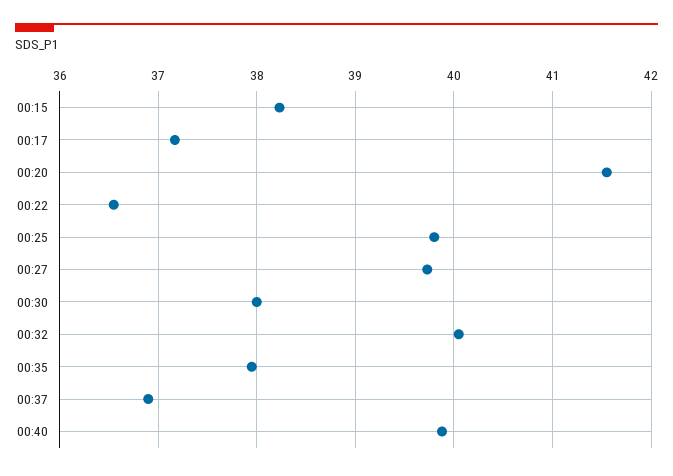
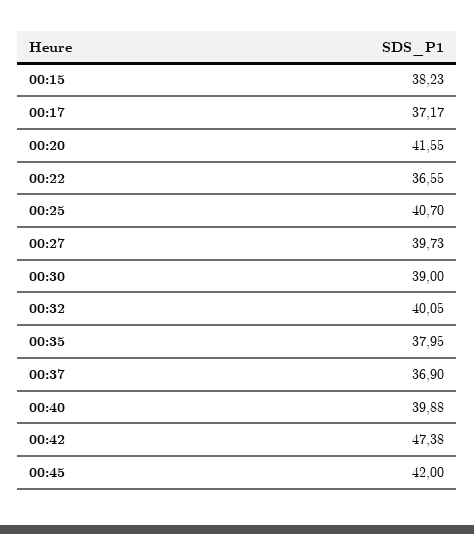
00:25: 39.8 -> 40.7
00:30: 38 -> 39
00:42: none -> 47.38
00:45: none -> 42

